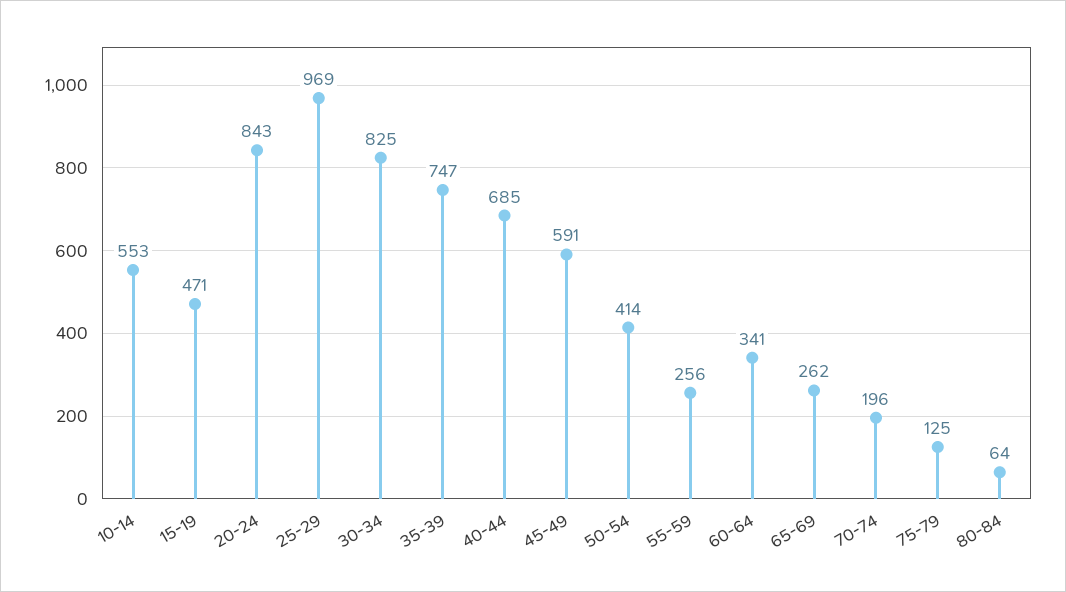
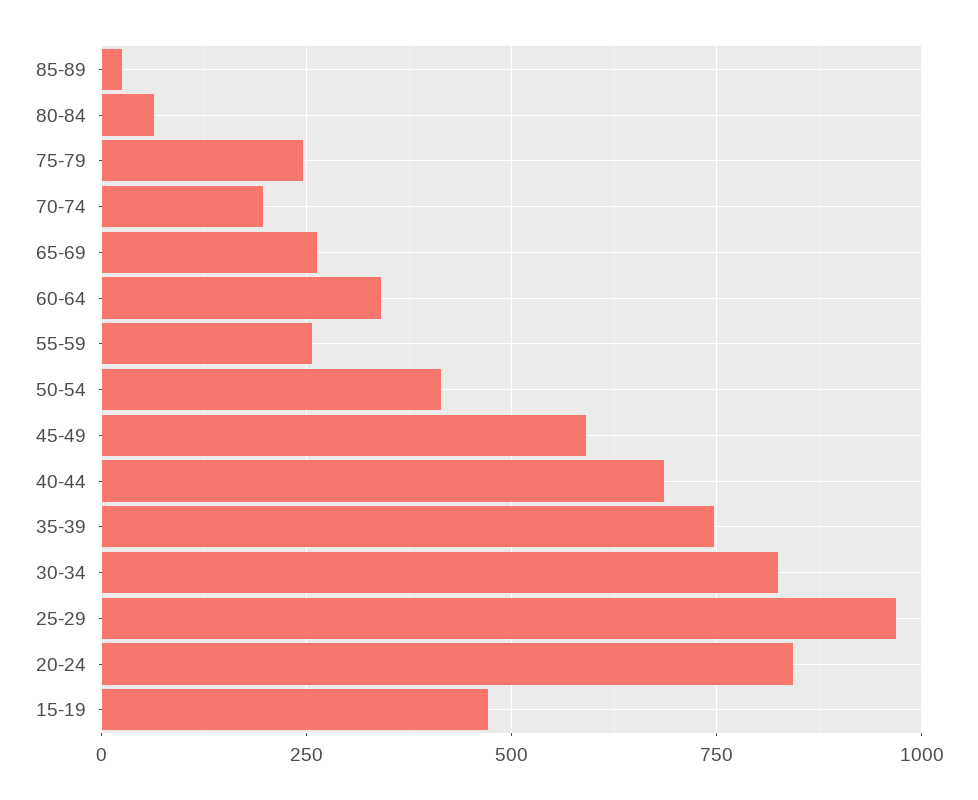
10-14: 553 -> none
75-79: 125 -> 250
85-89: none -> 25

